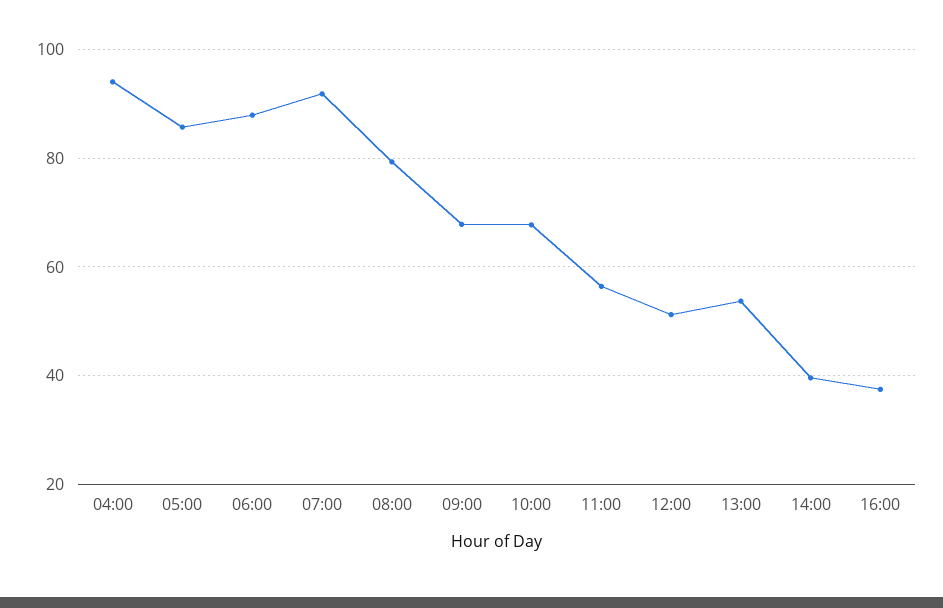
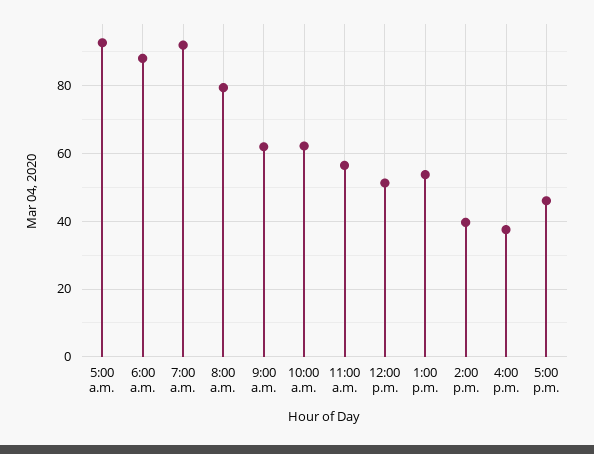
04:00: 94 -> none
05:00: 86 -> 92
09:00: 68 -> 62
10:00: 68 -> 62
5:00 p.m.: none -> 46

